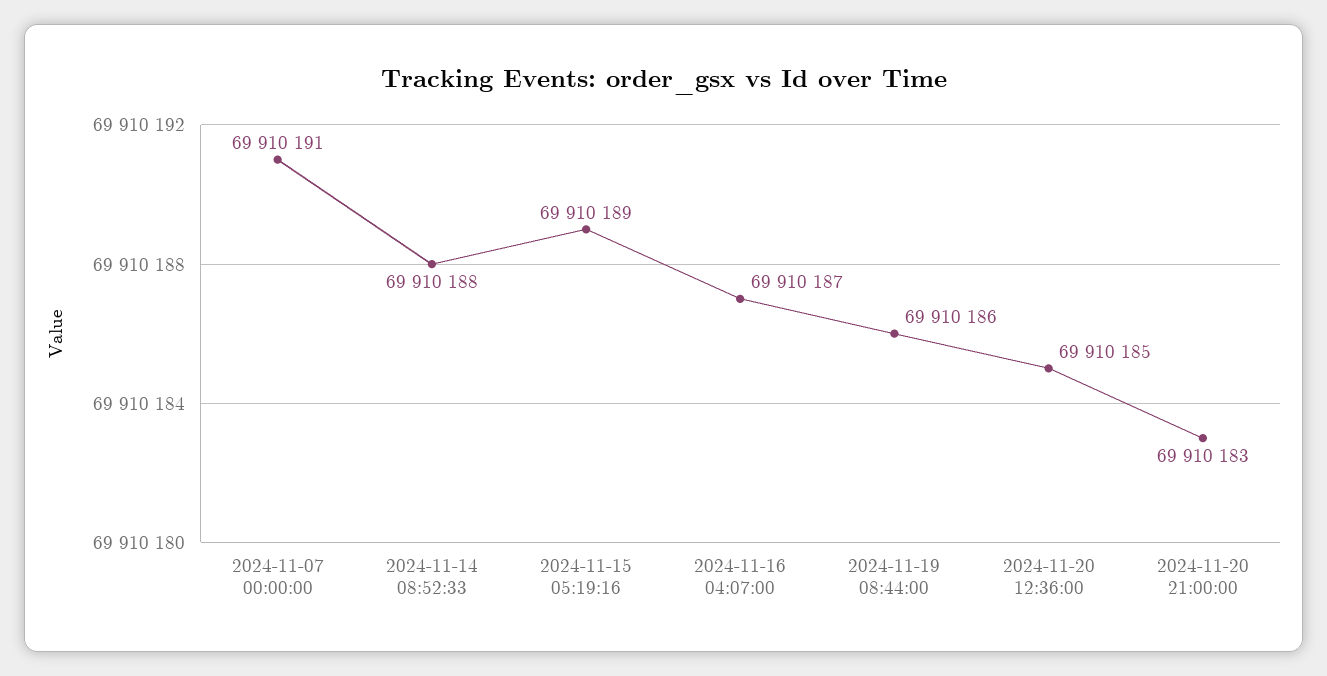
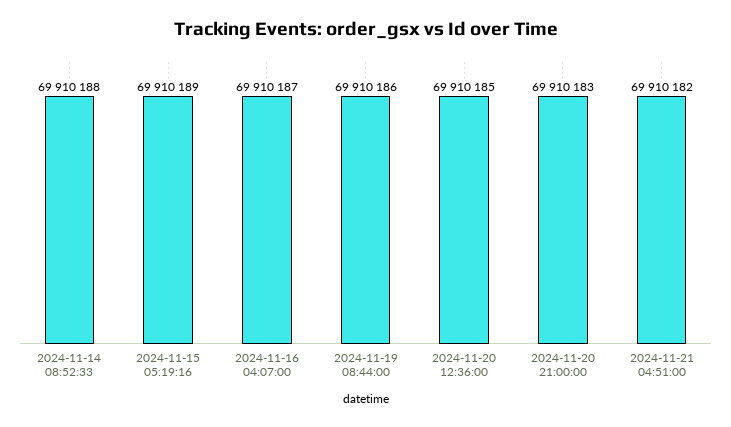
2024-11-07 00:00:00: 69910191 -> none
2024-11-21 04:51:00: none -> 69910182

